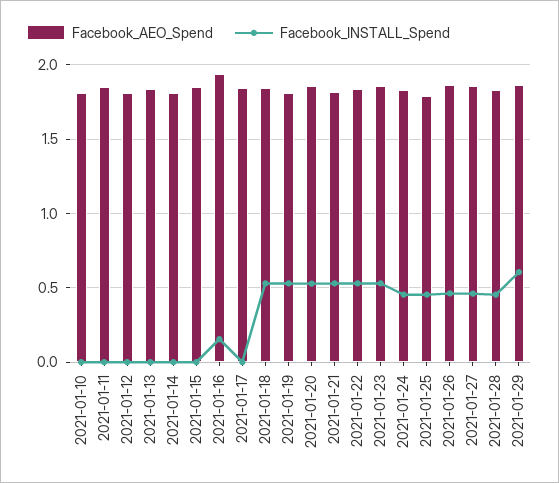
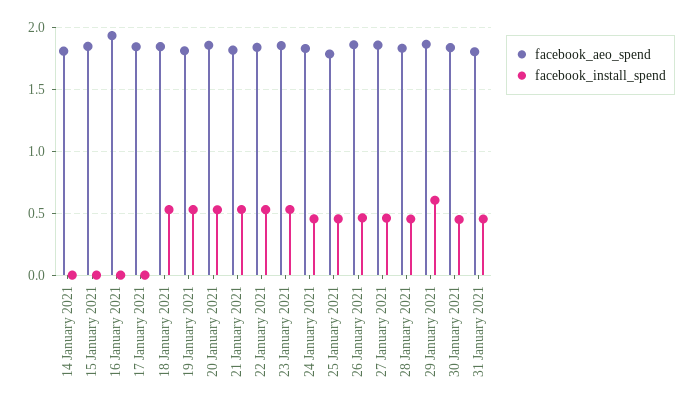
Facebook_AEO_Spend, 2021-01-10: 1.8 -> none
Facebook_INSTALL_Spend, 2021-01-10: 0 -> none
Facebook_AEO_Spend, 2021-01-11: 1.85 -> none
Facebook_INSTALL_Spend, 2021-01-11: 0 -> none
Facebook_AEO_Spend, 2021-01-12: 1.8 -> none
Facebook_INSTALL_Spend, 2021-01-12: 0 -> none
Facebook_AEO_Spend, 2021-01-13: 1.85 -> none
Facebook_INSTALL_Spend, 2021-01-13: 0 -> none
Facebook_INSTALL_Spend, 2021-01-16: 0.15 -> 0
Facebook_AEO_Spend, 30 January 2021: none -> 1.85
Facebook_INSTALL_Spend, 30 January 2021: none -> 0.45
Facebook_AEO_Spend, 31 January 2021: none -> 1.8
Facebook_INSTALL_Spend, 31 January 2021: none -> 0.45

